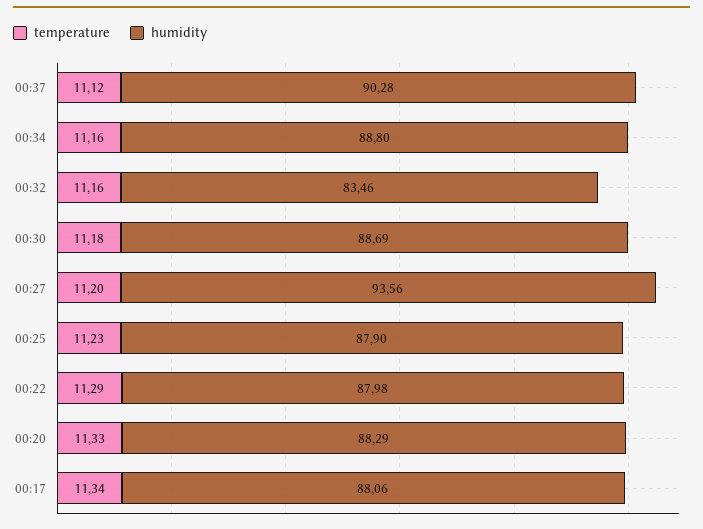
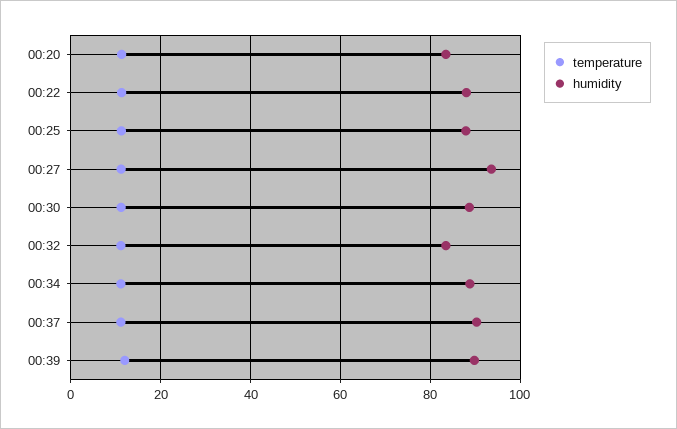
humidity, 00:20: 88.29 -> 84
temperature, 00:17: 11.34 -> none
humidity, 00:17: 88.06 -> none
temperature, 00:39: none -> 12
humidity, 00:39: none -> 90

